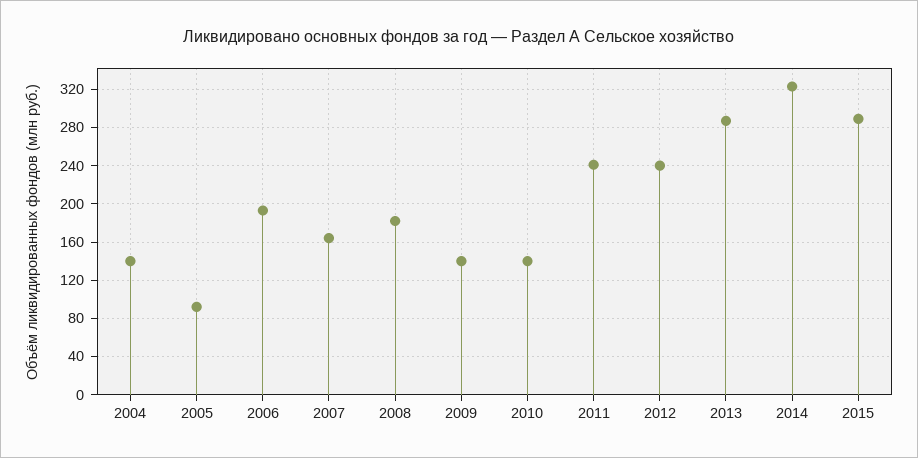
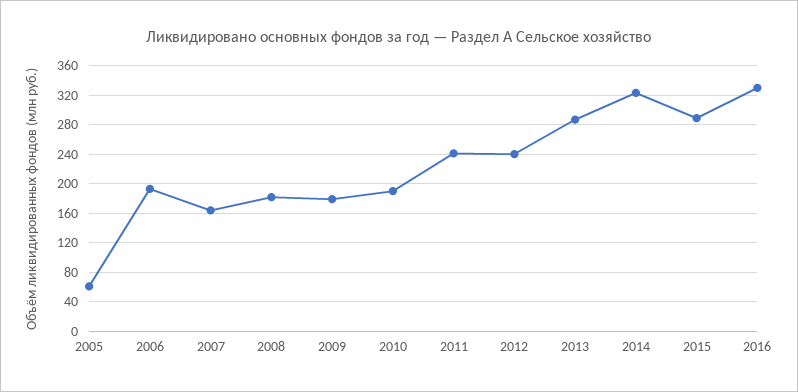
2004: 140 -> none
2005: 90 -> 60
2009: 140 -> 180
2010: 140 -> 190
2016: none -> 330

